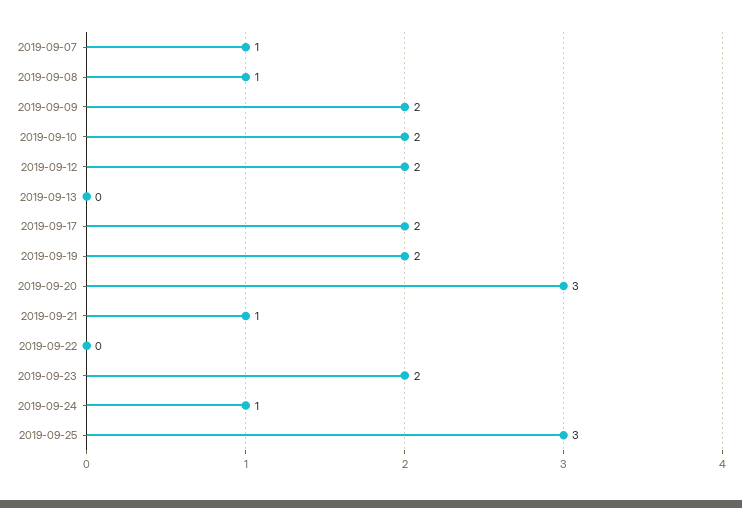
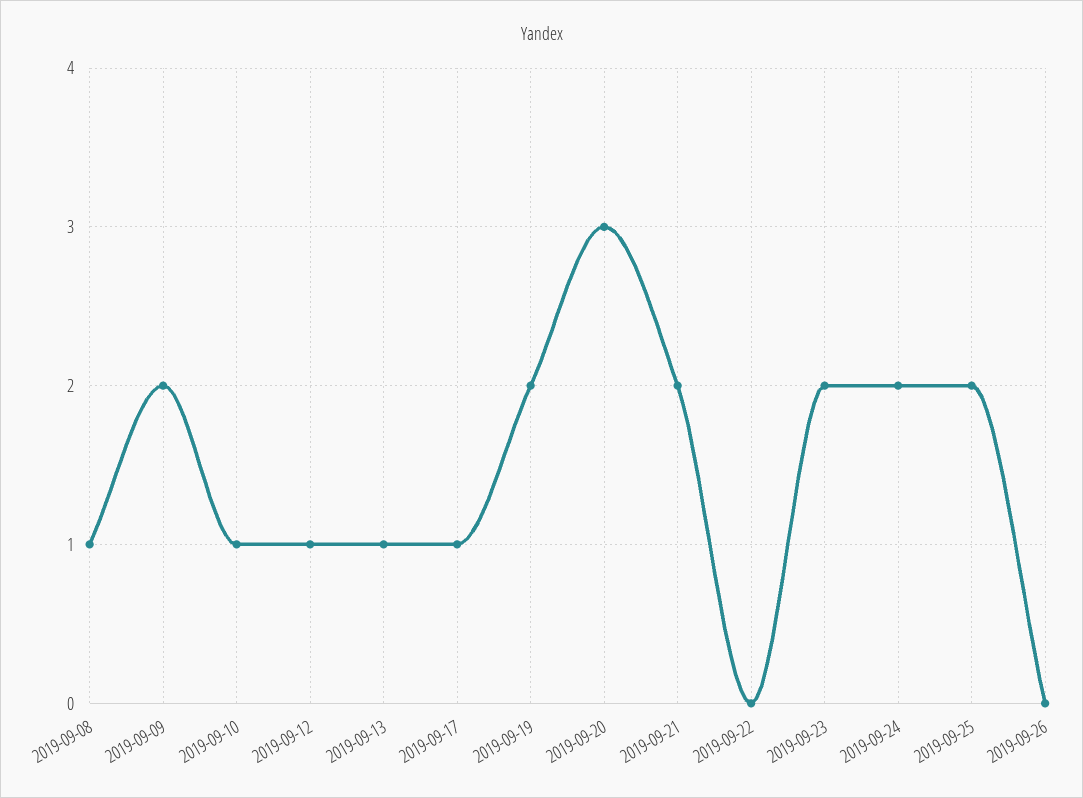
2019-09-07: 1 -> none
2019-09-10: 2 -> 1
2019-09-12: 2 -> 1
2019-09-13: 0 -> 1
2019-09-17: 2 -> 1
2019-09-21: 1 -> 2
2019-09-24: 1 -> 2
2019-09-25: 3 -> 2
2019-09-26: none -> 0

